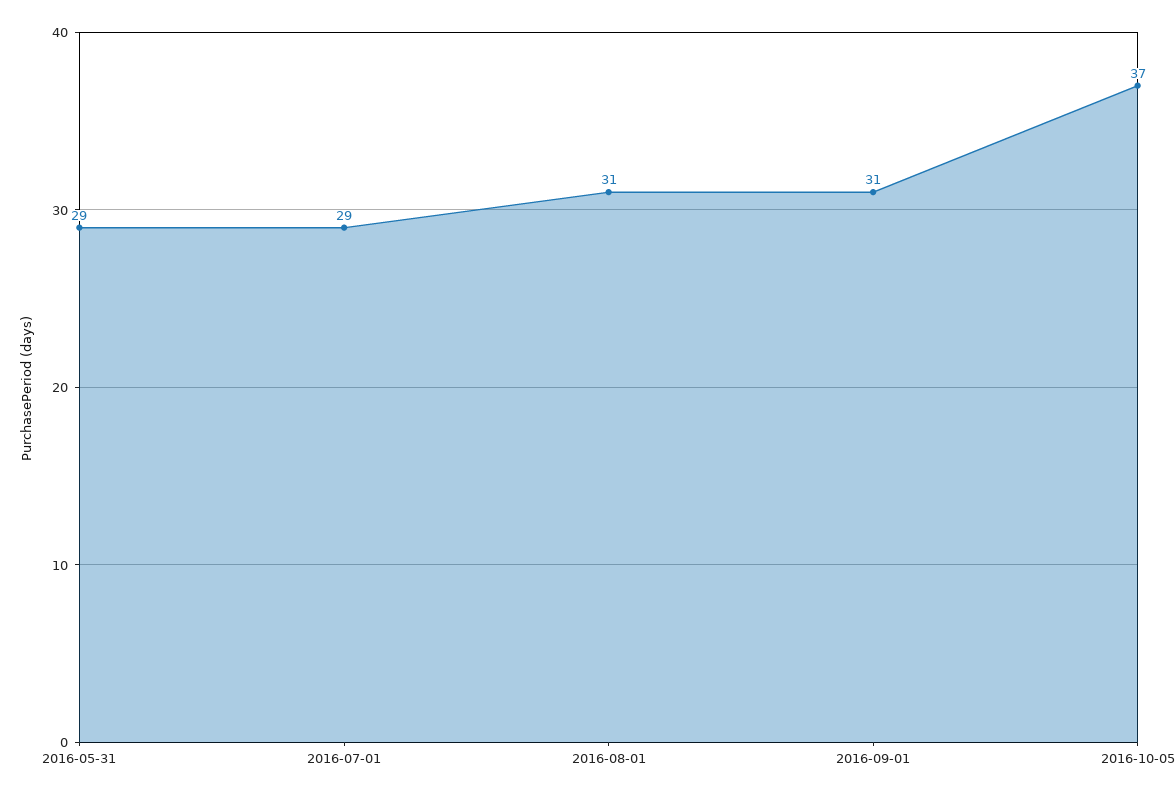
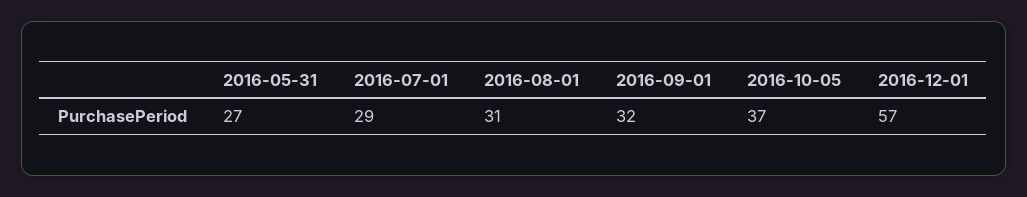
2016-05-31: 29 -> 27
2016-09-01: 31 -> 32
2016-12-01: none -> 57

